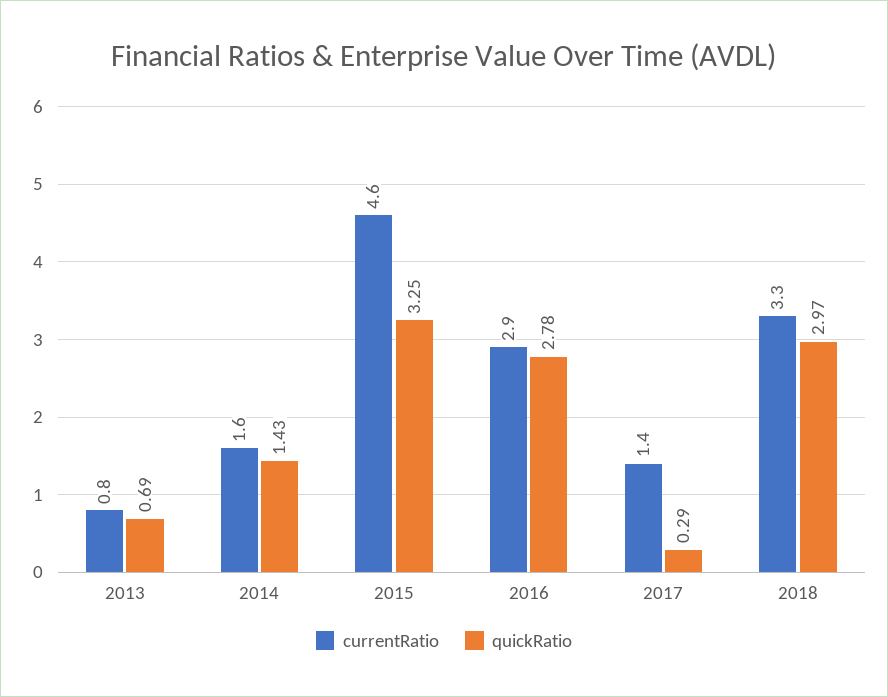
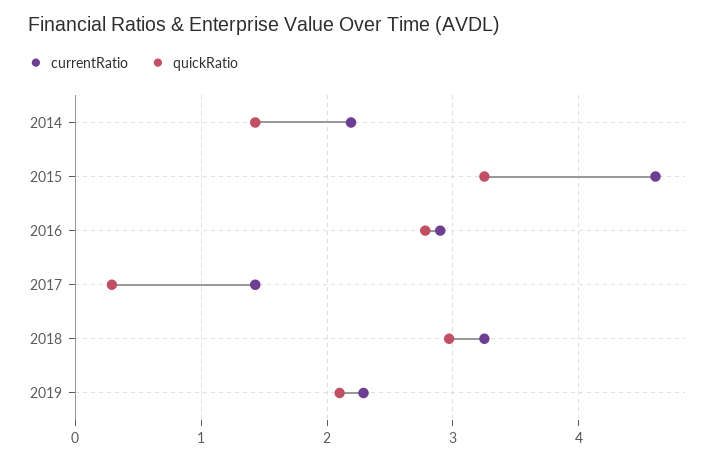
currentRatio, 2013: 0.8 -> none
quickRatio, 2013: 0.69 -> none
currentRatio, 2014: 1.6 -> 2.2
currentRatio, 2019: none -> 2.3
quickRatio, 2019: none -> 2.1

